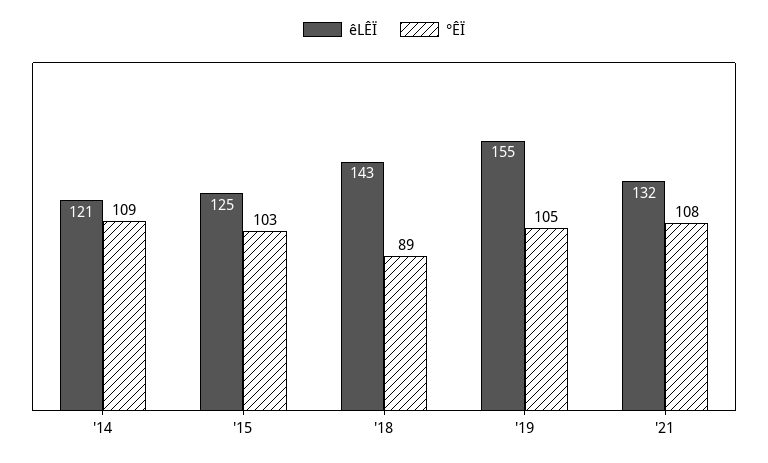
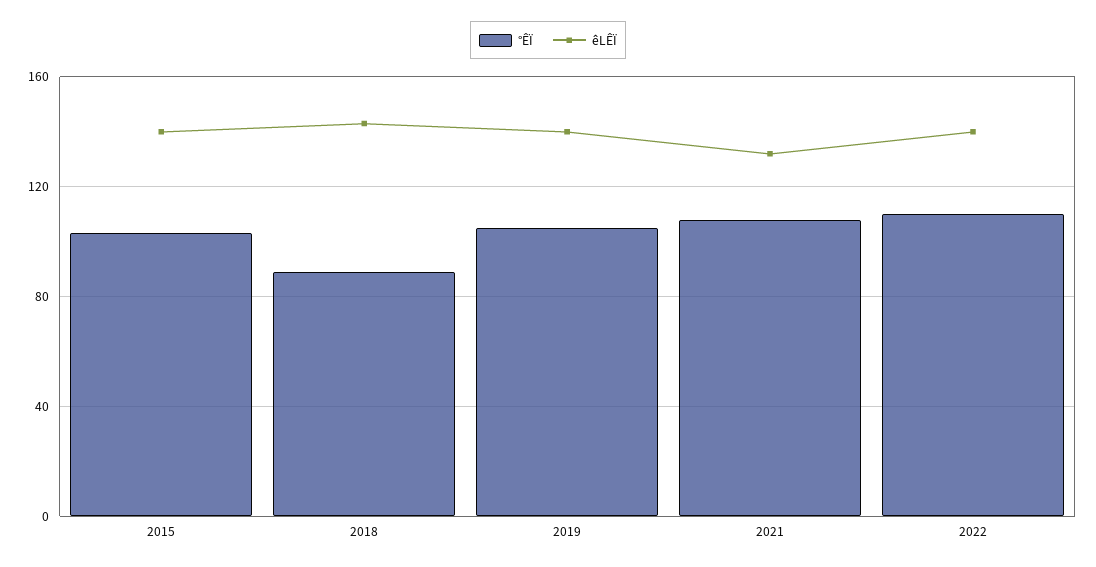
êLÊÏ, '14: 121 -> none
°ÊÏ, '14: 109 -> none
êLÊÏ, '15: 125 -> 140
êLÊÏ, '19: 155 -> 140
°ÊÏ, 2022: none -> 110
êLÊÏ, 2022: none -> 140

